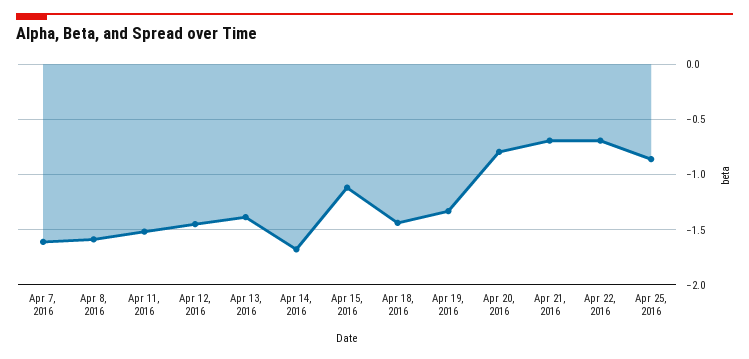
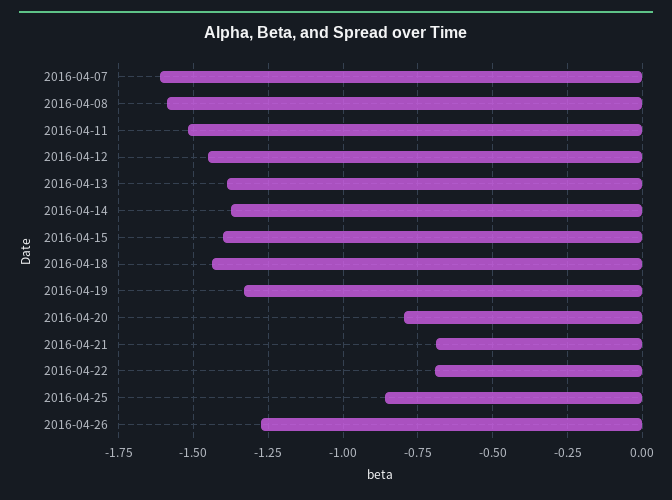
Apr 14, 2016: -1.7 -> -1.375
Apr 15, 2016: -1.1 -> -1.4
2016-04-26: none -> -1.275

